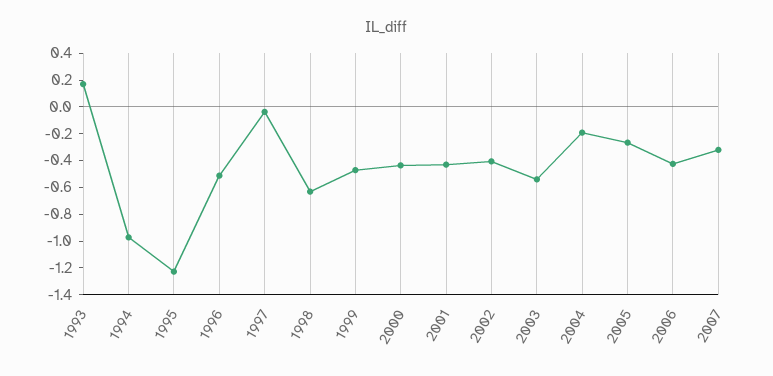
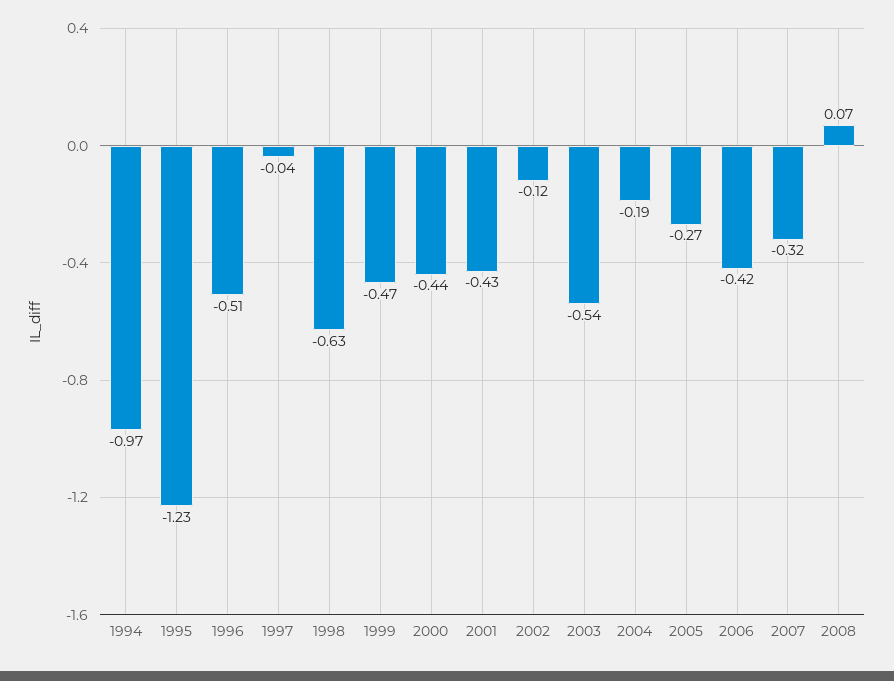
1993: 0.2 -> none
2002: -0.4 -> -0.12
2008: none -> 0.07

